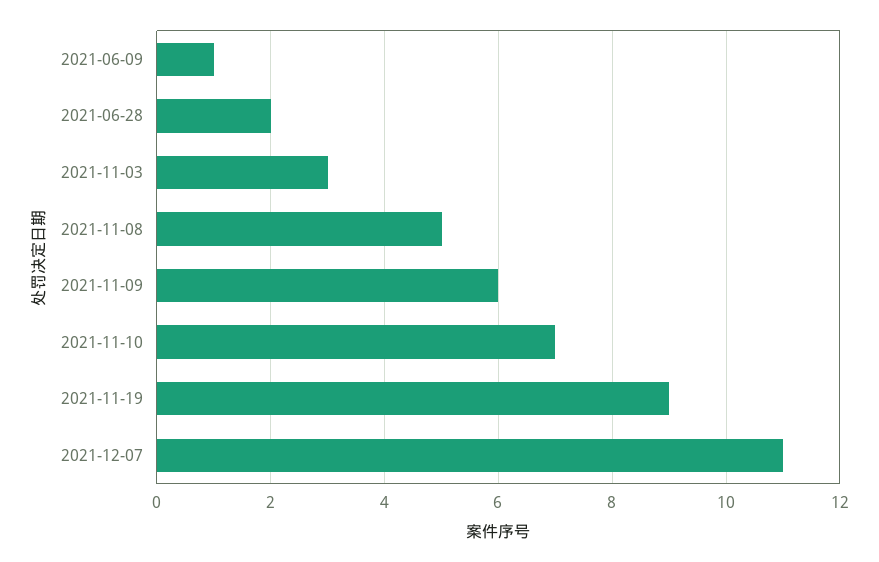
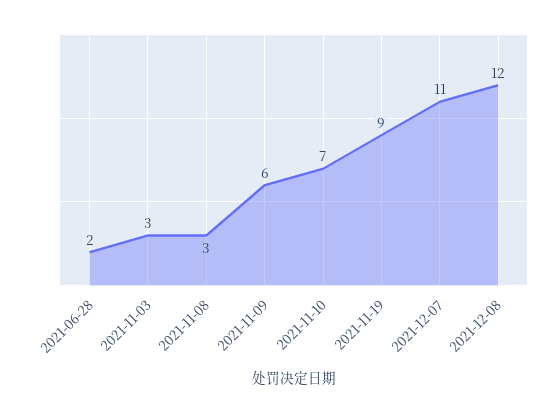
2021-06-09: 1 -> none
2021-11-08: 5 -> 3
2021-12-08: none -> 12

